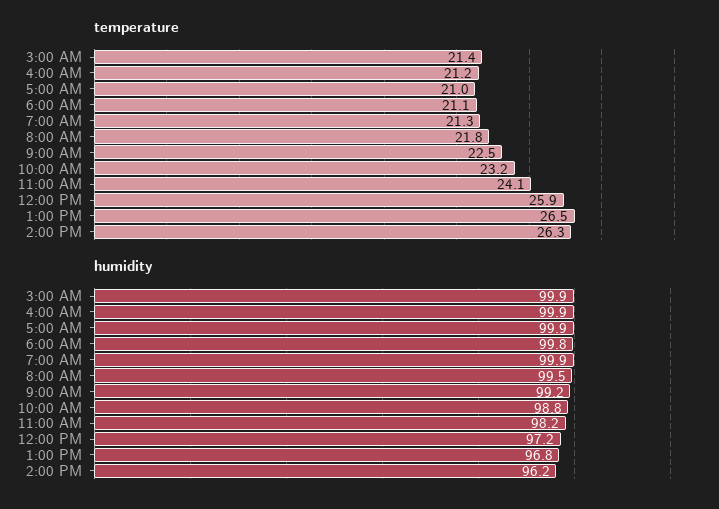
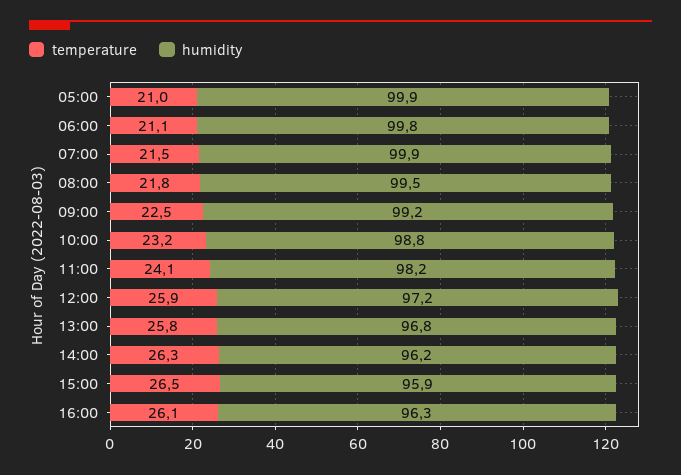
temperature, 3:00 AM: 21.4 -> none
temperature, 4:00 AM: 21.2 -> none
temperature, 7:00 AM: 21.3 -> 21.5
temperature, 1:00 PM: 26.5 -> 25.8
humidity, 3:00 AM: 99.9 -> none
humidity, 4:00 AM: 99.9 -> none
temperature, 15:00: none -> 26.5
humidity, 15:00: none -> 95.9
temperature, 16:00: none -> 26.1
humidity, 16:00: none -> 96.3

